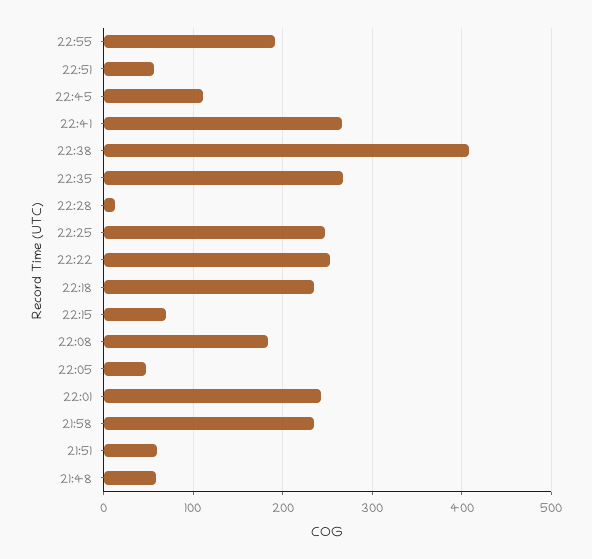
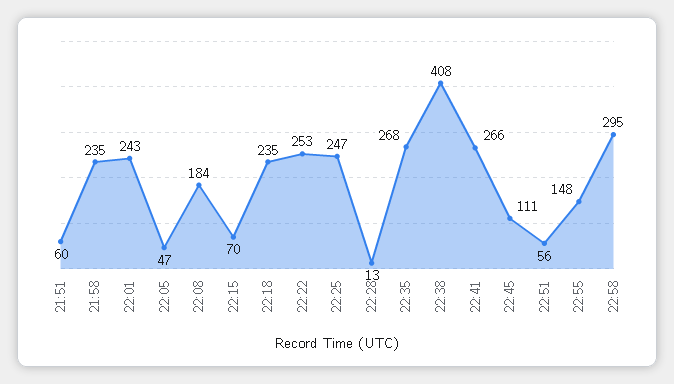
22:55: 190 -> 148
21:48: 60 -> none
22:58: none -> 295

